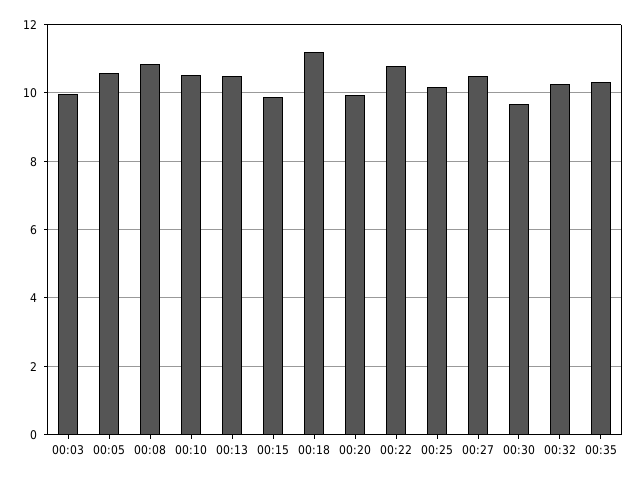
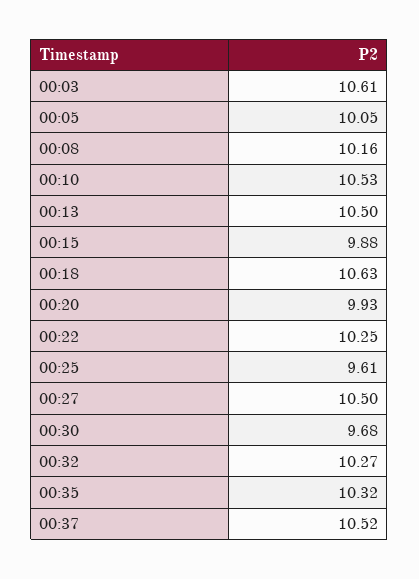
00:03: 10 -> 10.61
00:05: 10.6 -> 10.05
00:08: 10.8 -> 10.16
00:18: 11.2 -> 10.63
00:22: 10.8 -> 10.25
00:25: 10.2 -> 9.61
00:37: none -> 10.52

